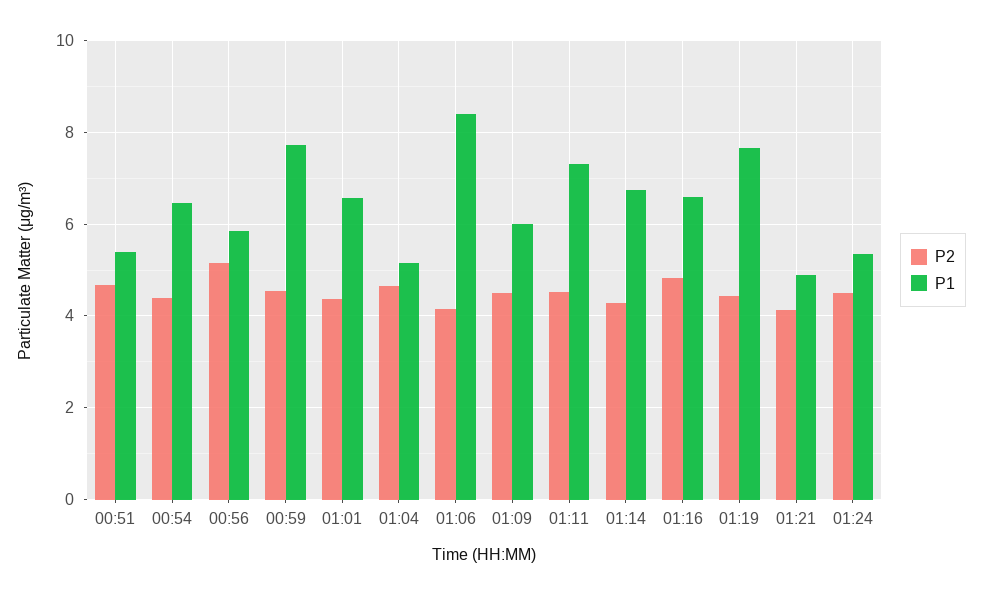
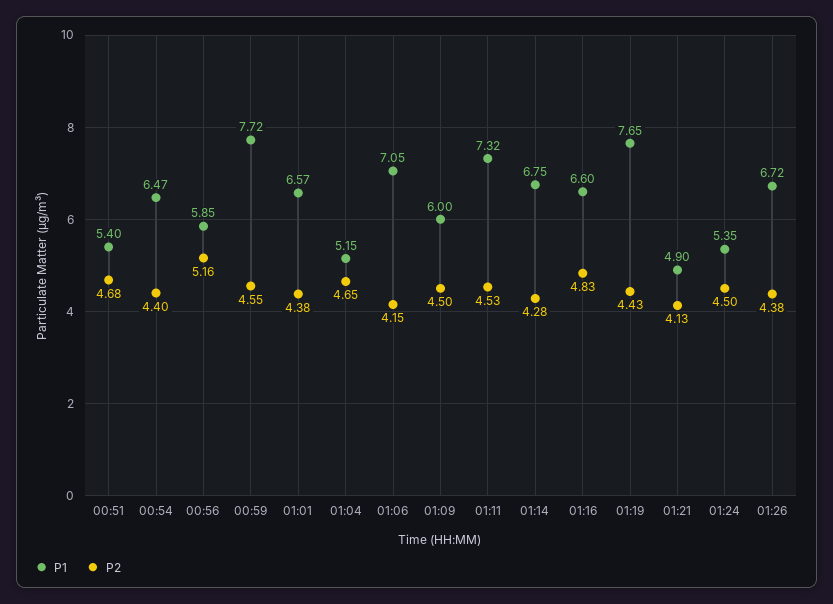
P1, 01:06: 8.4 -> 7.05
P1, 01:26: none -> 6.72
P2, 01:26: none -> 4.38

